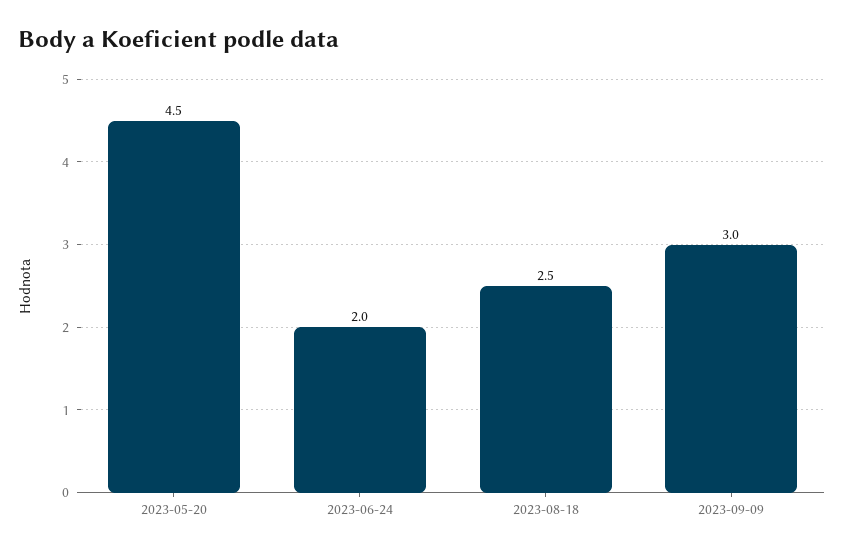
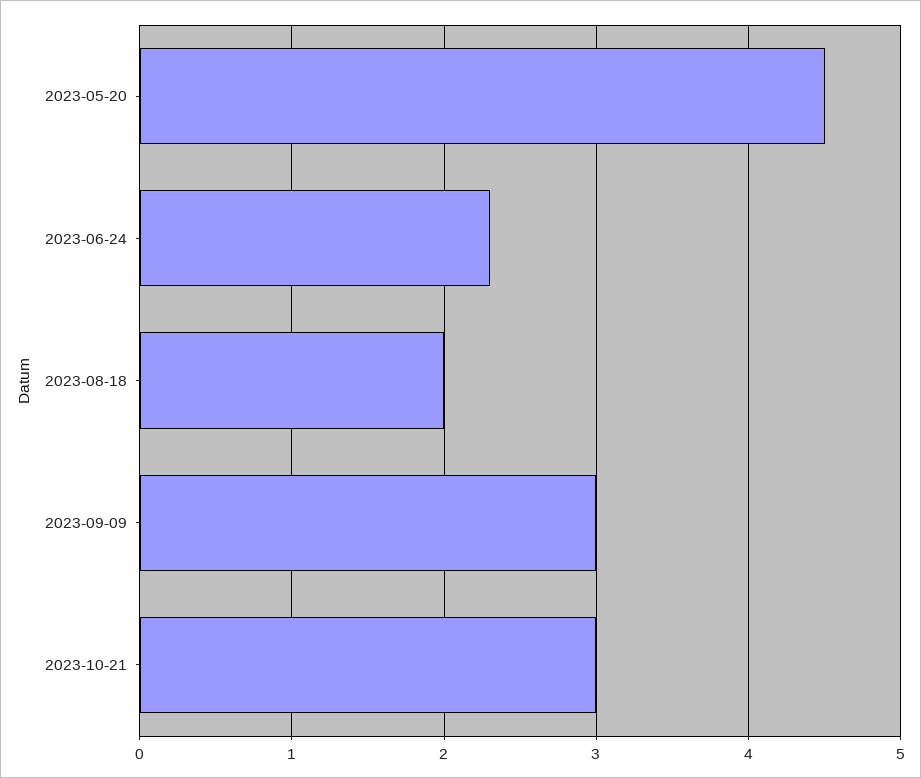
2023-06-24: 2 -> 2.3
2023-08-18: 2.5 -> 2
2023-10-21: none -> 3

